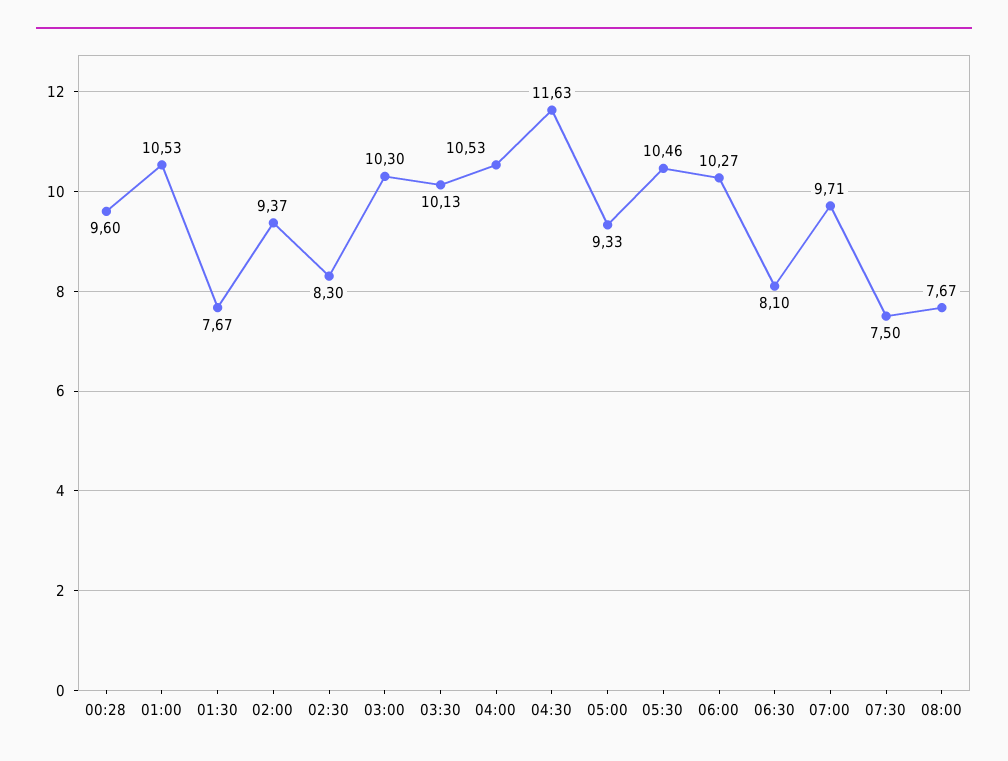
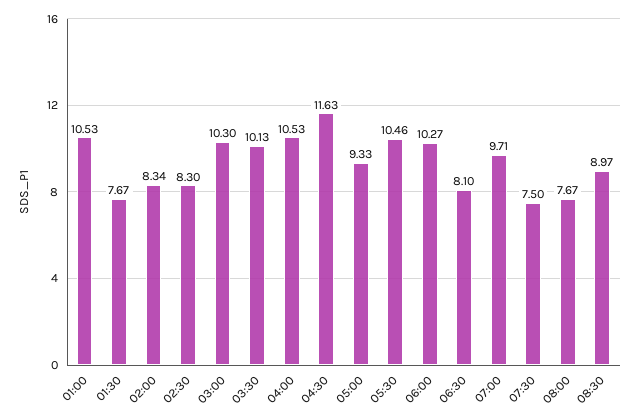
00:28: 9.6 -> none
02:00: 9.37 -> 8.34
08:30: none -> 8.97

